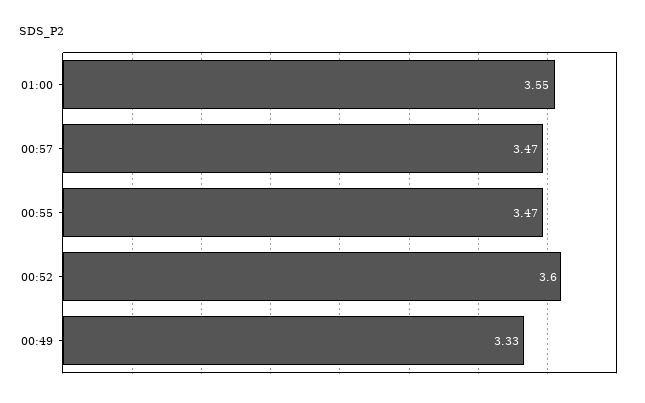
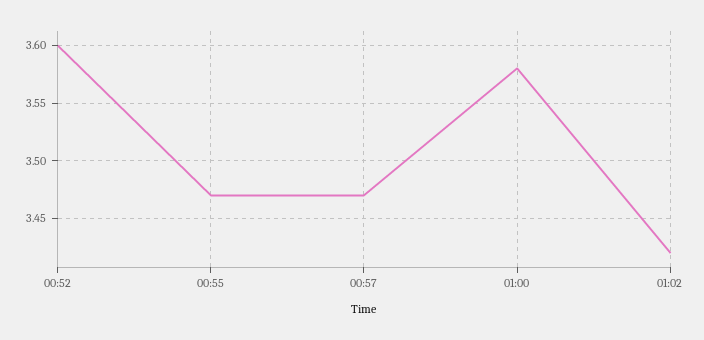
01:00: 3.55 -> 3.58
00:49: 3.33 -> none
01:02: none -> 3.42

